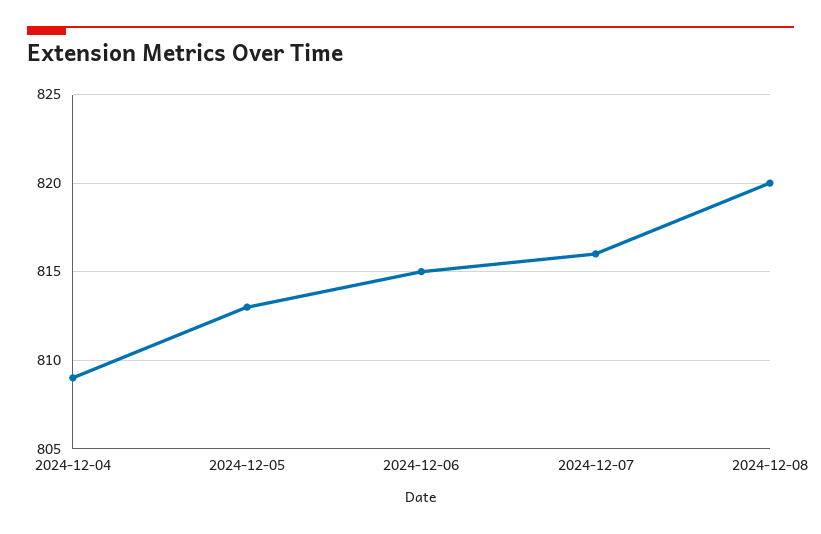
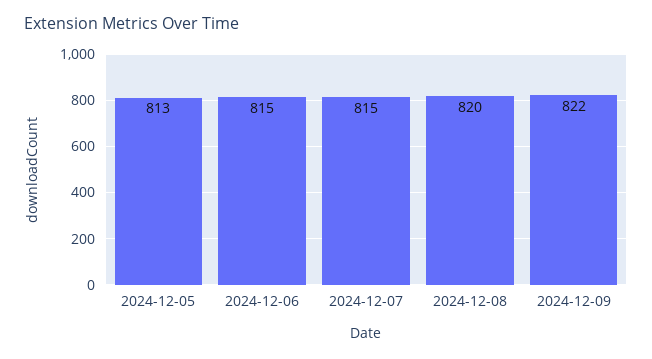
2024-12-04: 809 -> none
2024-12-07: 816 -> 815
2024-12-09: none -> 822

